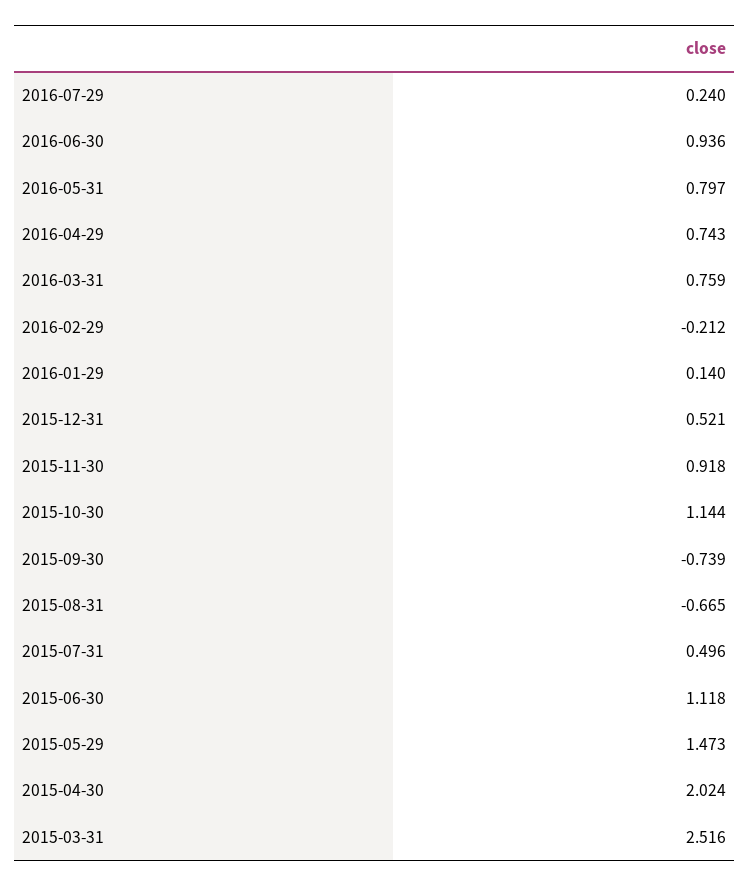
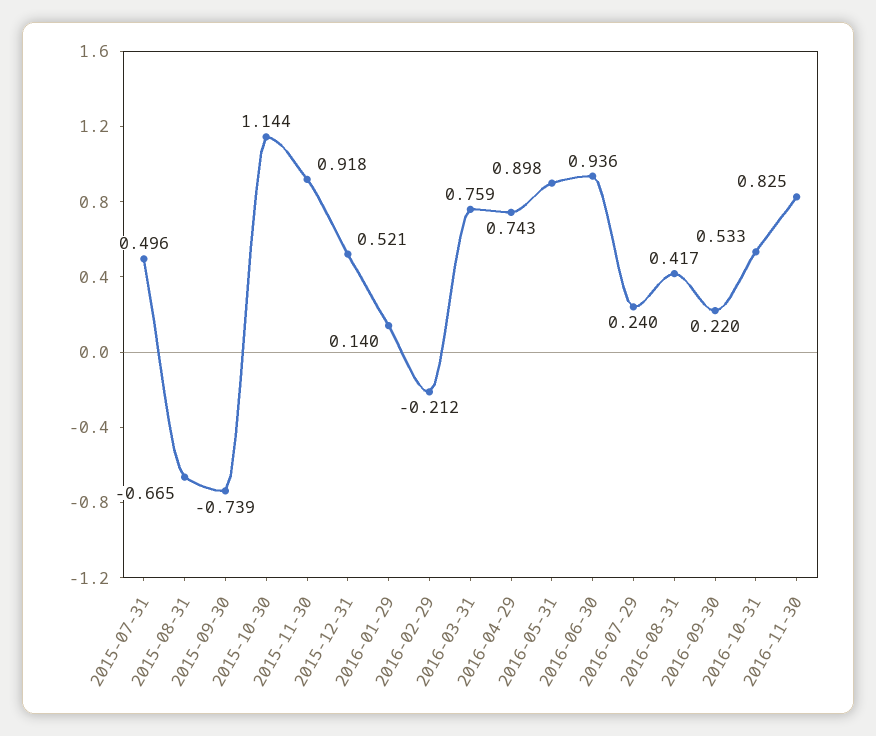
2016-05-31: 0.797 -> 0.898
2015-06-30: 1.118 -> none
2015-05-29: 1.473 -> none
2015-04-30: 2.024 -> none
2015-03-31: 2.516 -> none
2016-08-31: none -> 0.417
2016-09-30: none -> 0.22
2016-10-31: none -> 0.533
2016-11-30: none -> 0.825

